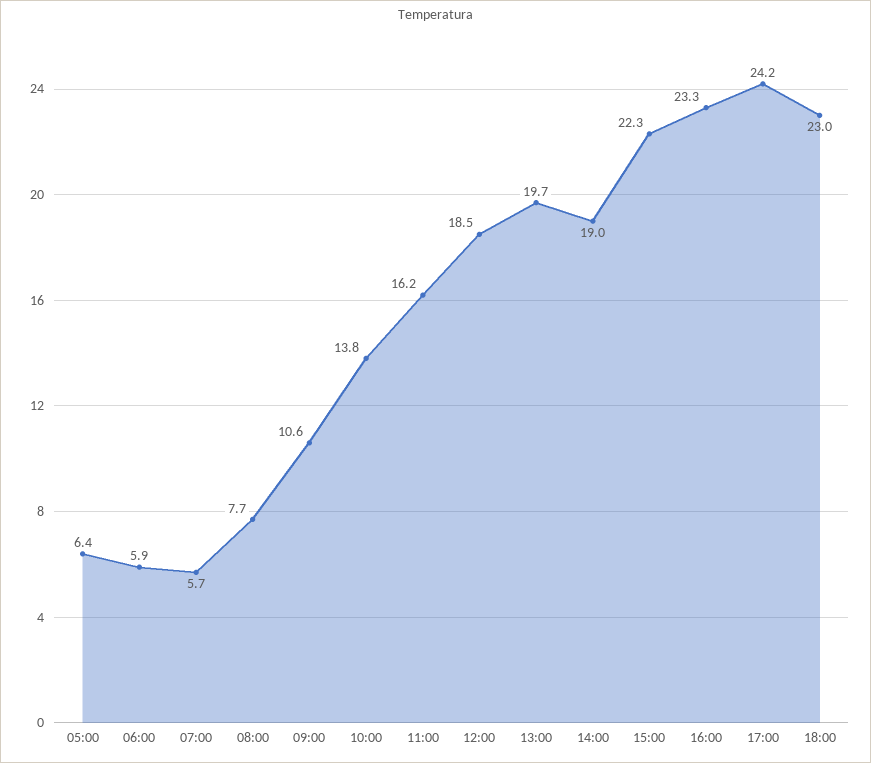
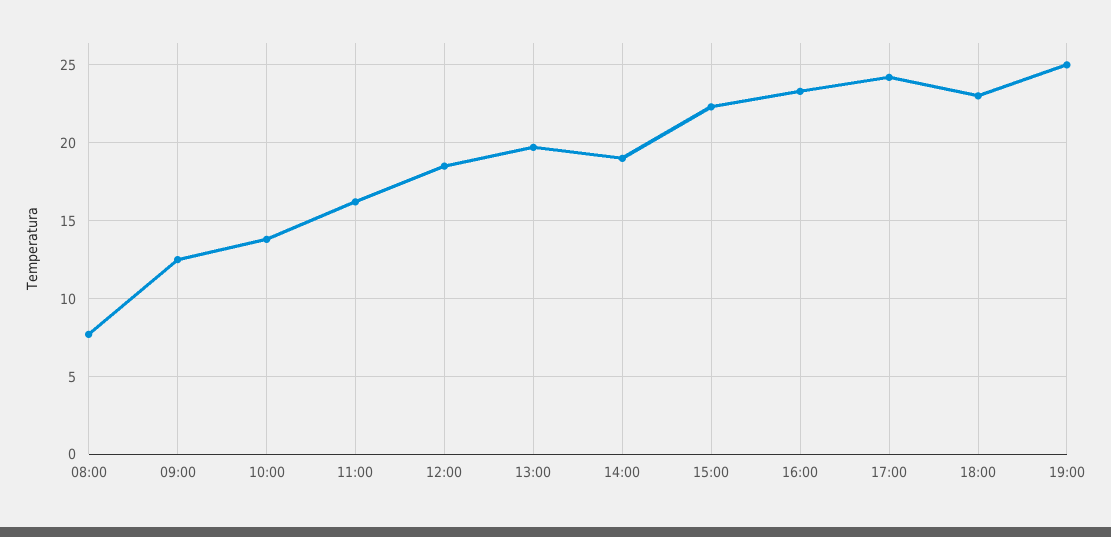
05:00: 6.4 -> none
06:00: 5.9 -> none
07:00: 5.7 -> none
09:00: 10.6 -> 12.5
19:00: none -> 25

